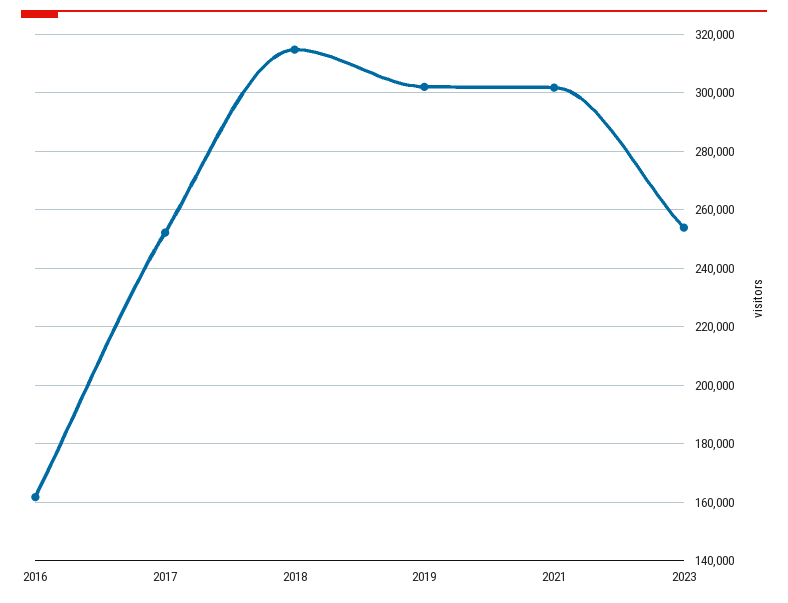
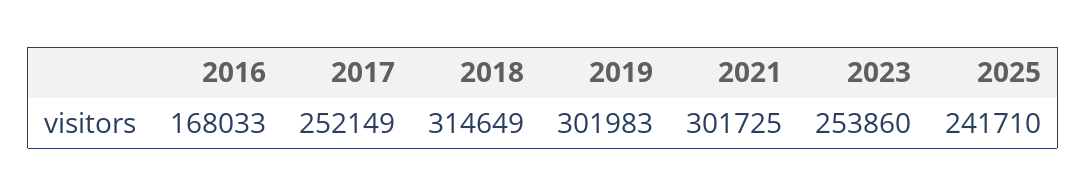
2016: 162500 -> 168033
2025: none -> 241710

